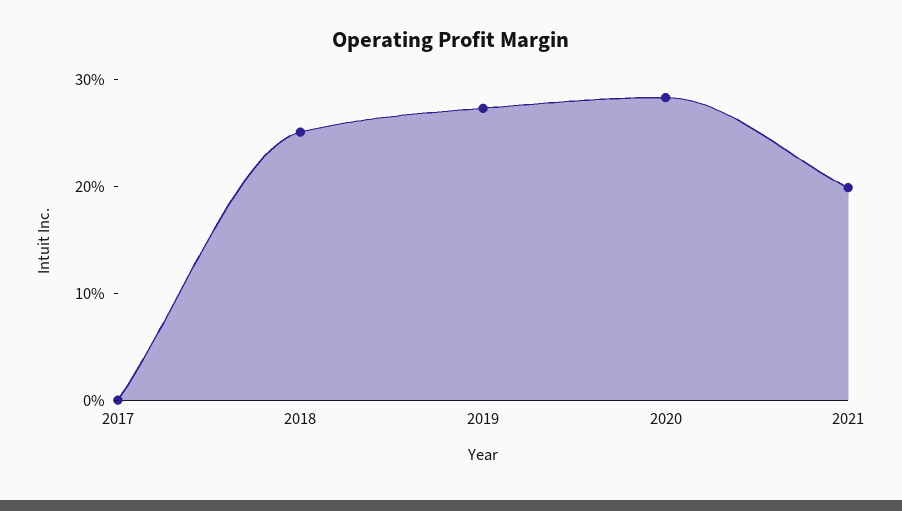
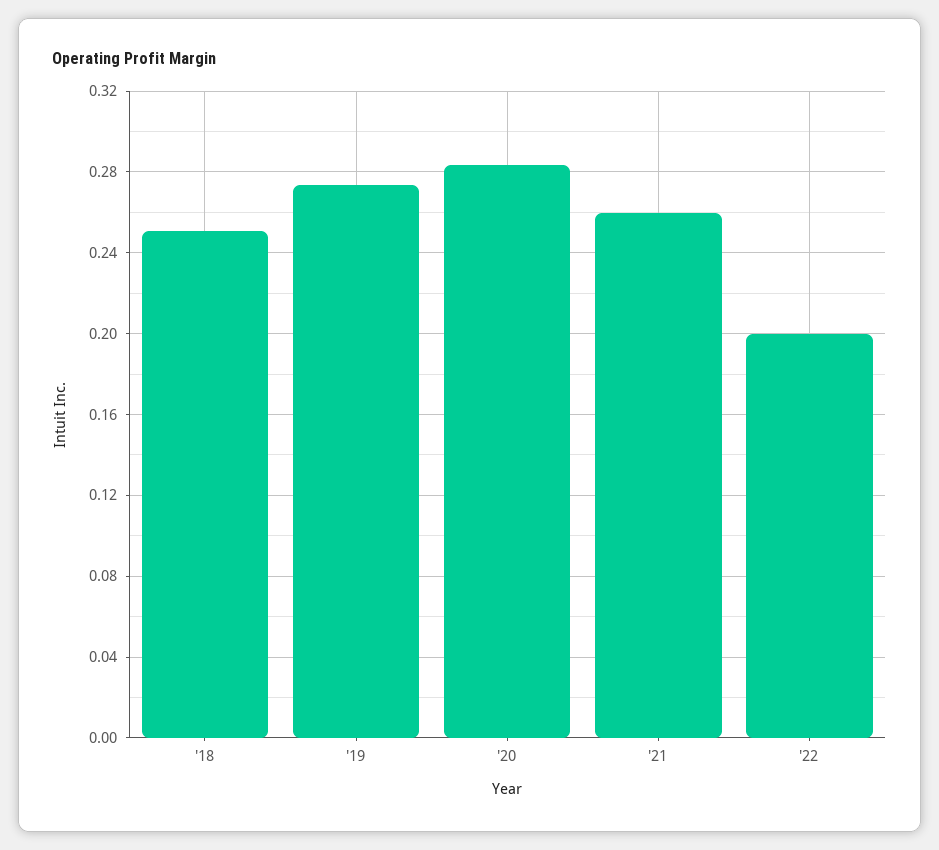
2017: 0 -> none
2021: 0.2 -> 0.26
'22: none -> 0.2

